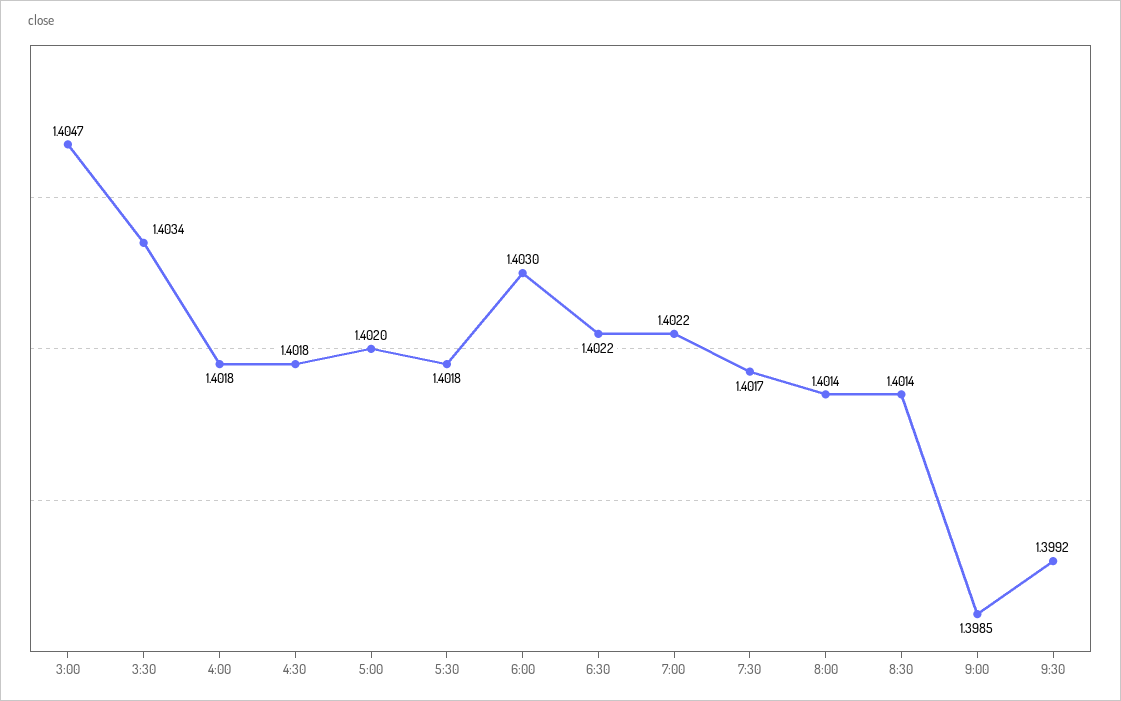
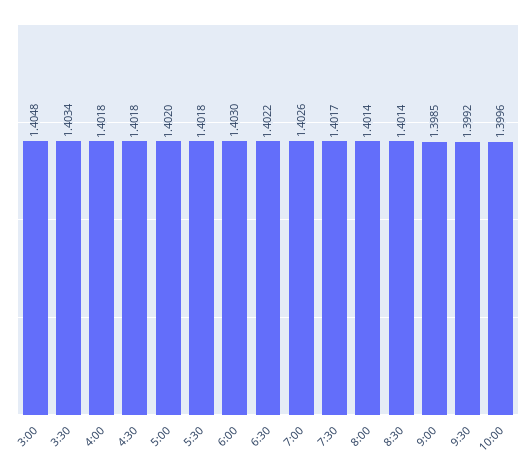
3:00: 1.4047 -> 1.4048
7:00: 1.4022 -> 1.4026
10:00: none -> 1.3996

